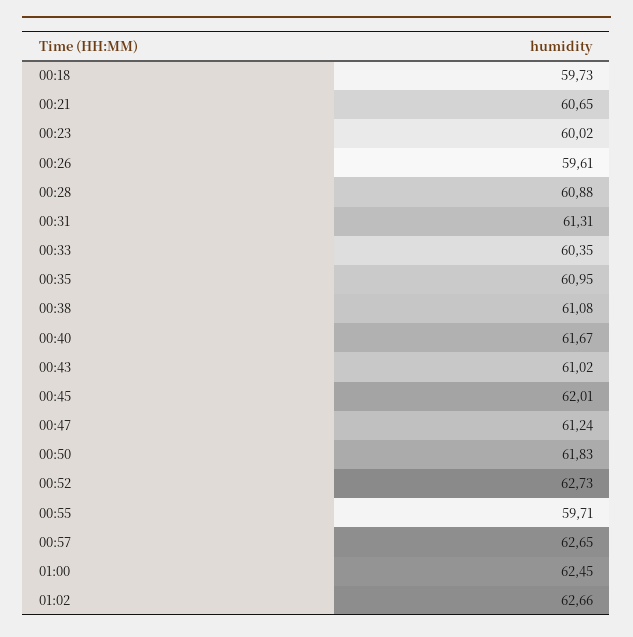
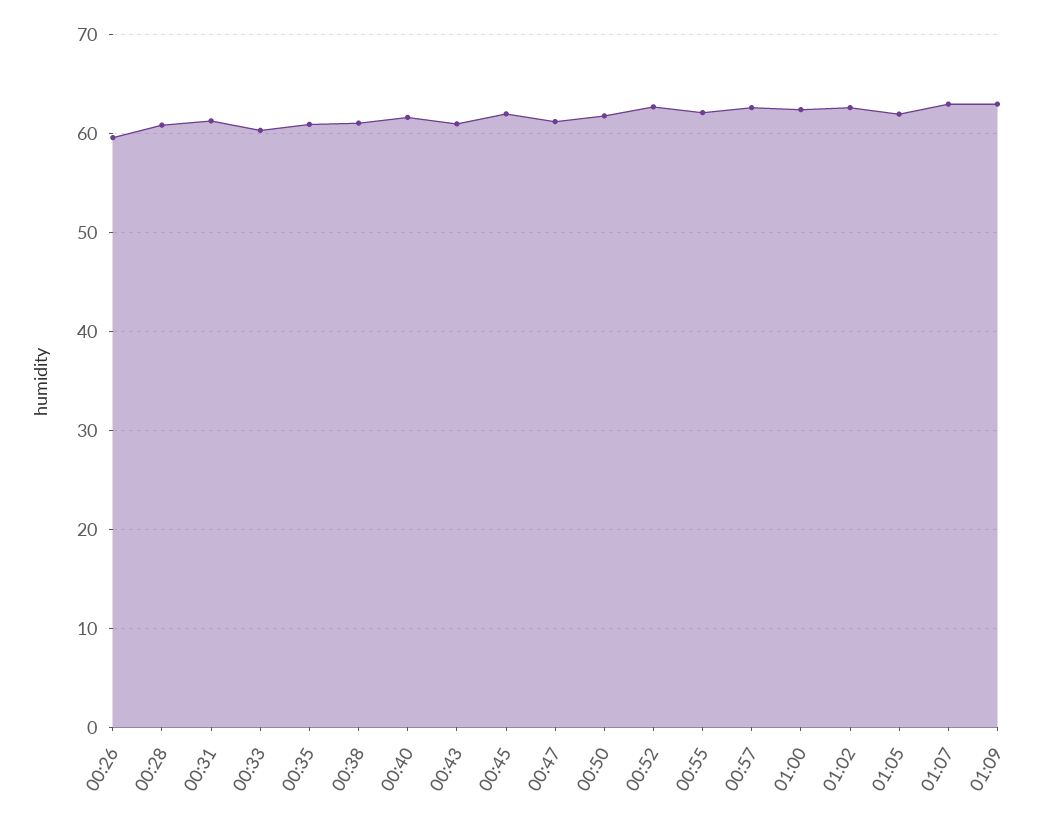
00:18: 59.73 -> none
00:21: 60.65 -> none
00:23: 60.02 -> none
00:55: 59.71 -> 62
01:05: none -> 62
01:07: none -> 63
01:09: none -> 63

